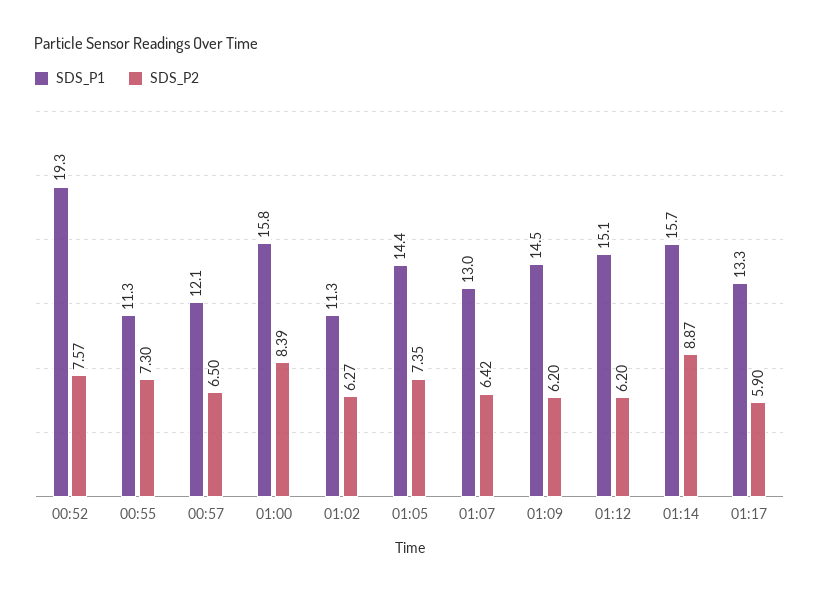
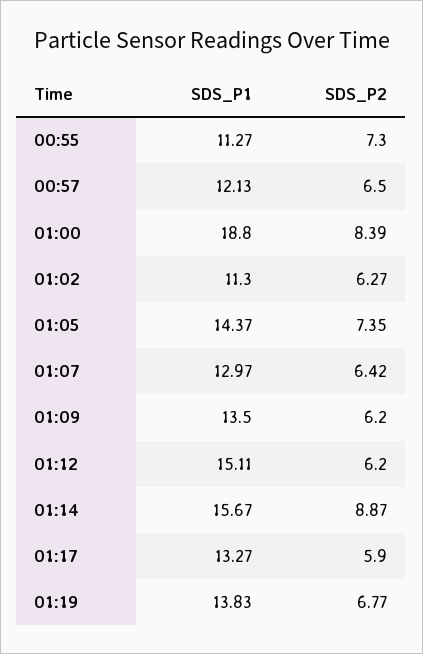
SDS_P1, 00:52: 19.3 -> none
SDS_P2, 00:52: 7.57 -> none
SDS_P1, 01:00: 15.8 -> 18.8
SDS_P1, 01:09: 14.5 -> 13.5
SDS_P1, 01:19: none -> 13.83
SDS_P2, 01:19: none -> 6.77

